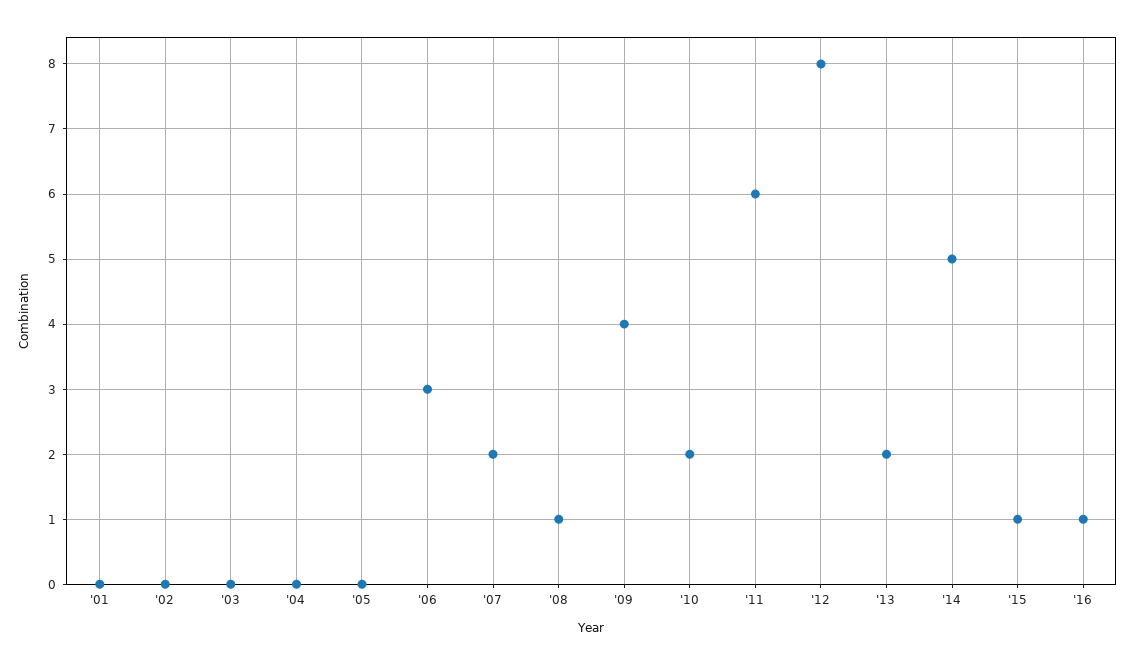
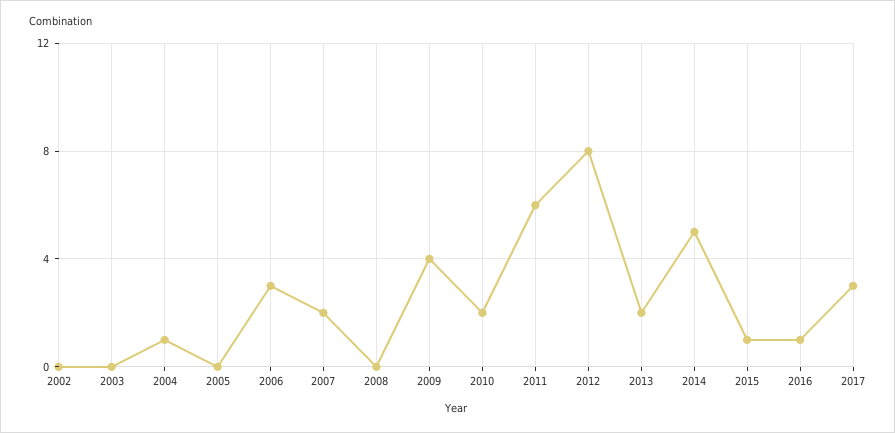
'01: 0 -> none
'04: 0 -> 1
'08: 1 -> 0
2017: none -> 3

